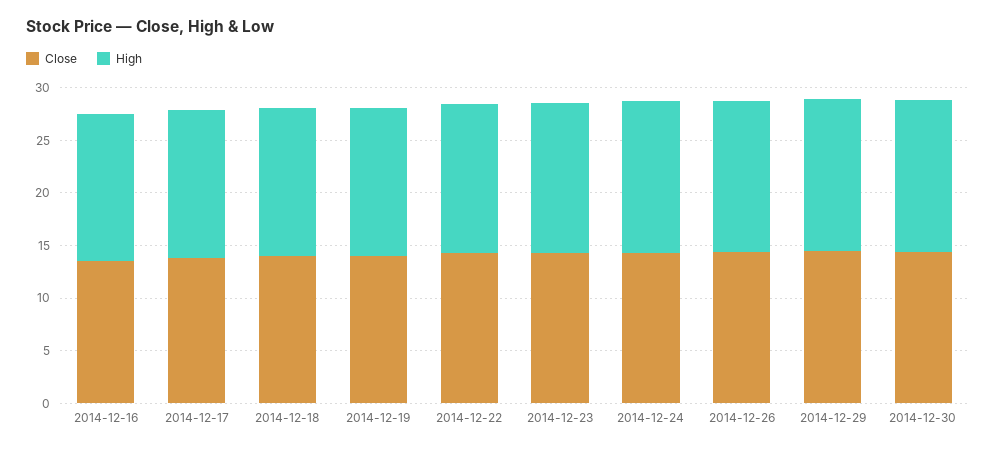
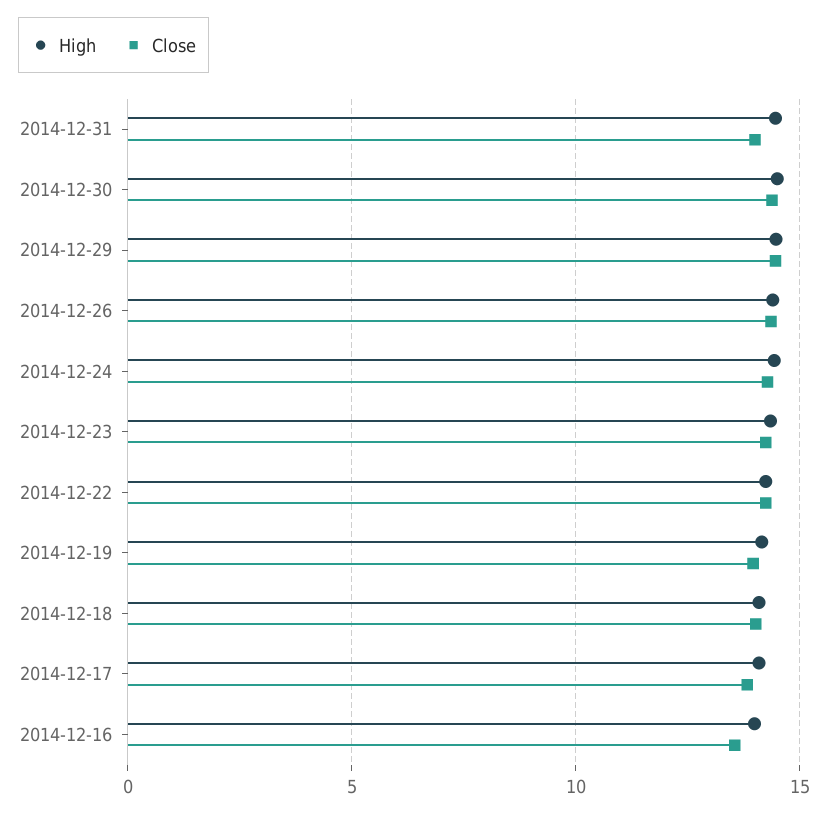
High, 2014-12-31: none -> 14.5
Close, 2014-12-31: none -> 14

